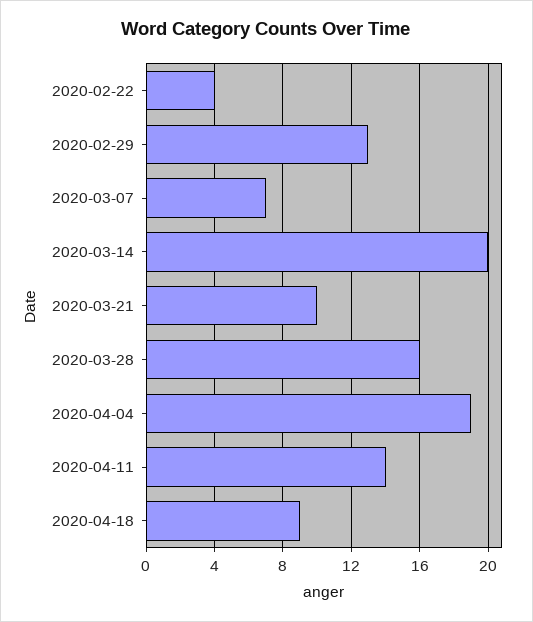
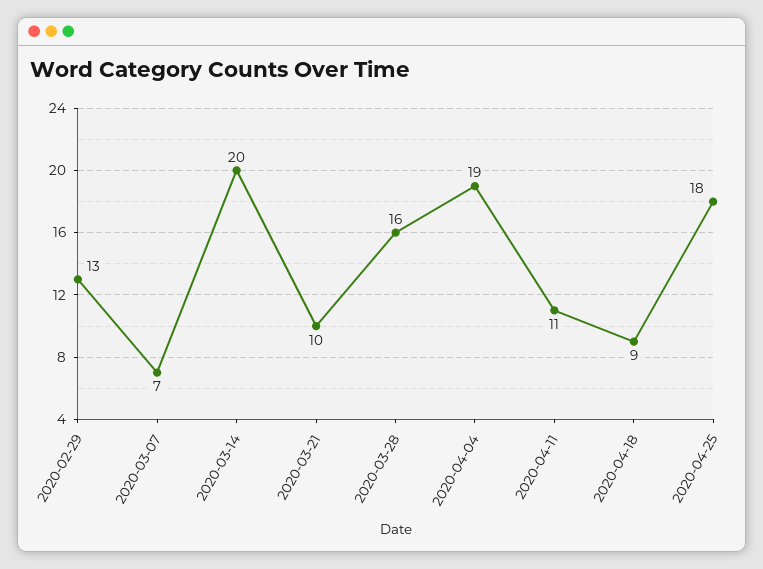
2020-02-22: 4 -> none
2020-04-11: 14 -> 11
2020-04-25: none -> 18

